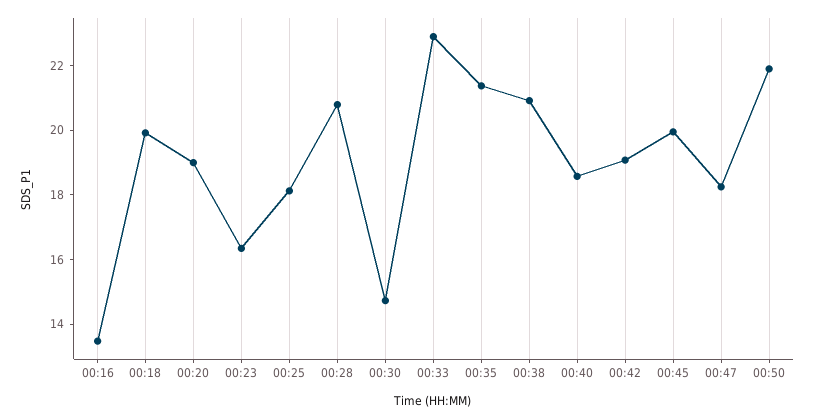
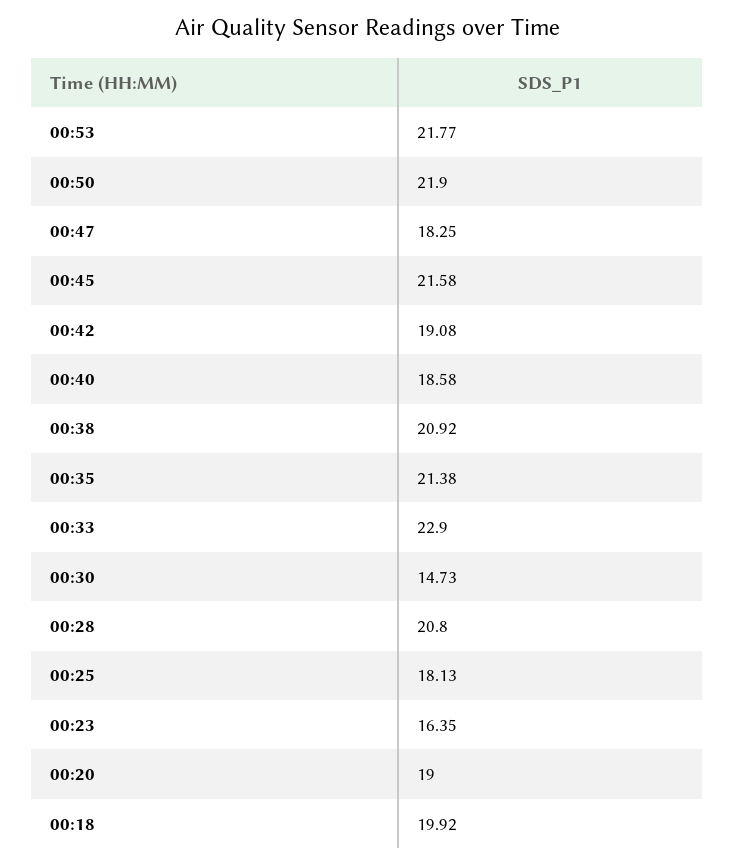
00:16: 13.5 -> none
00:45: 20 -> 21.58
00:53: none -> 21.77

